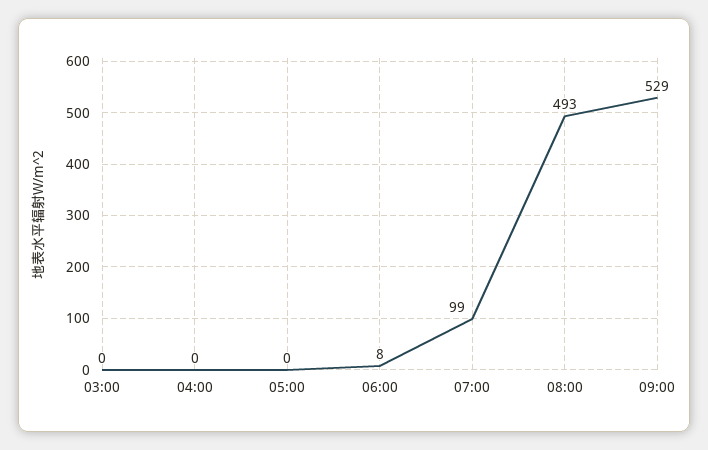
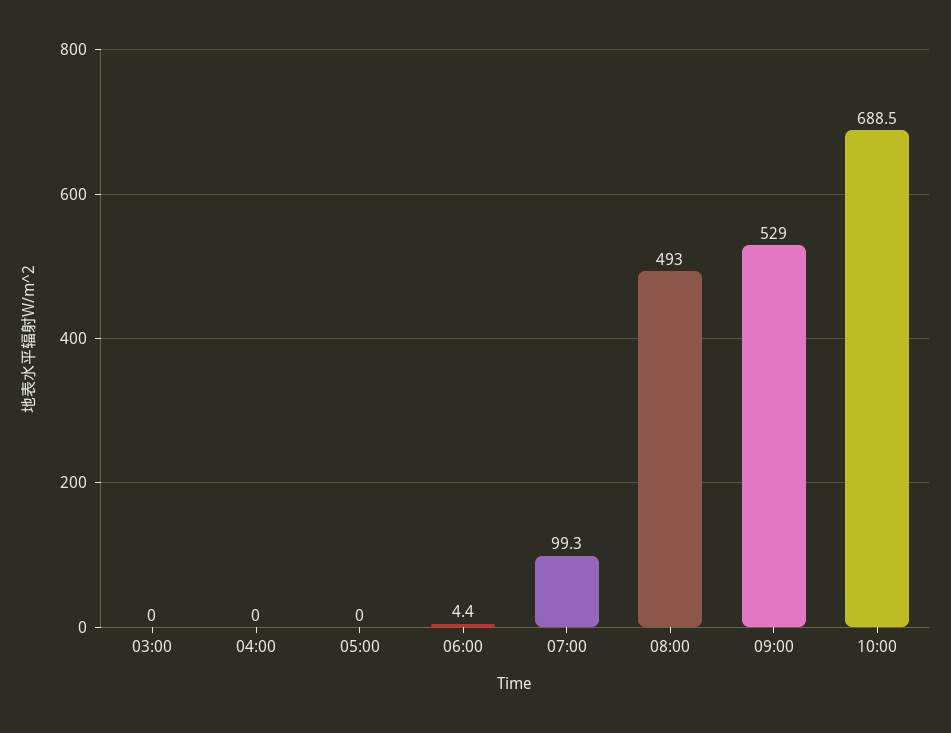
06:00: 8 -> 4.4
10:00: none -> 688.5

